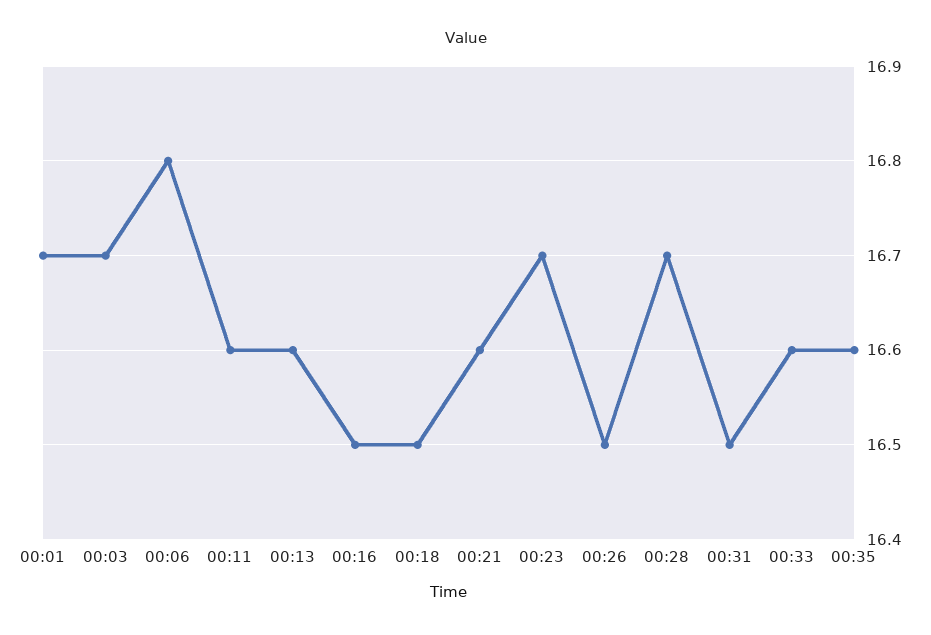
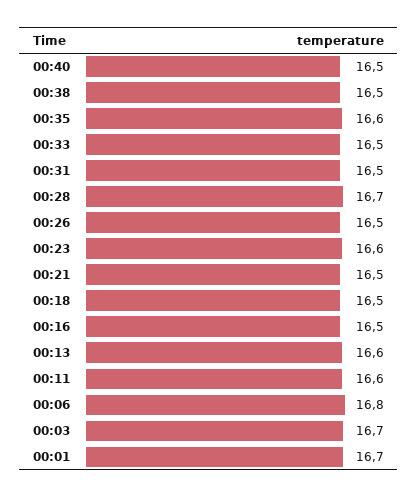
00:21: 16.6 -> 16.5
00:23: 16.7 -> 16.6
00:33: 16.6 -> 16.5
00:40: none -> 16.5
00:38: none -> 16.5

